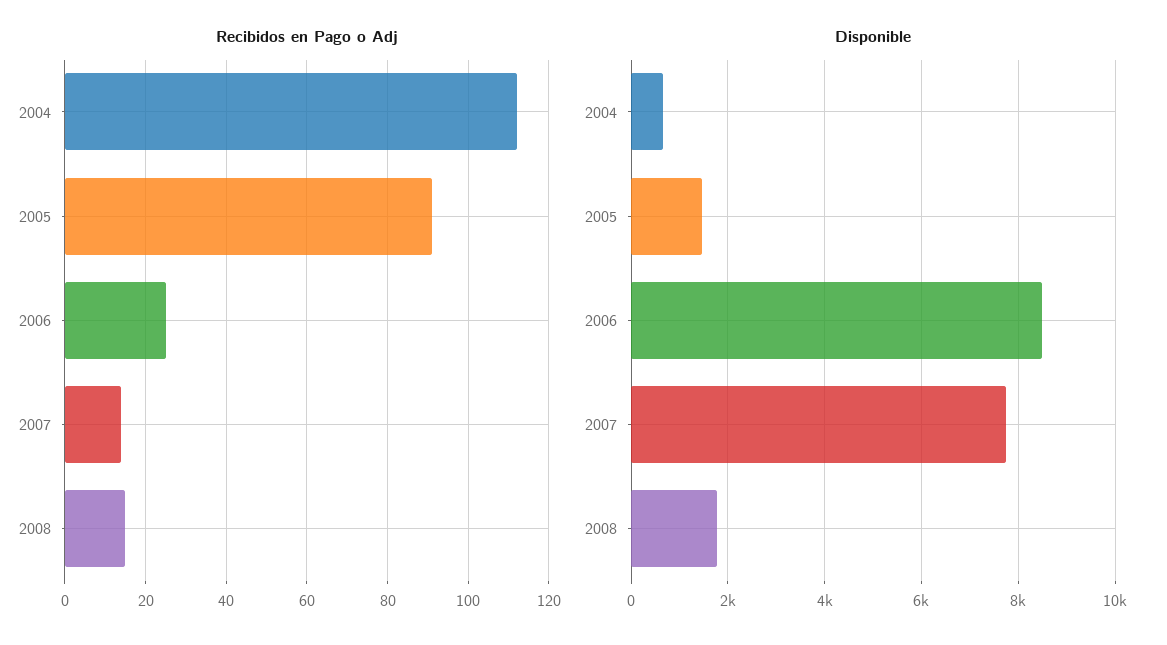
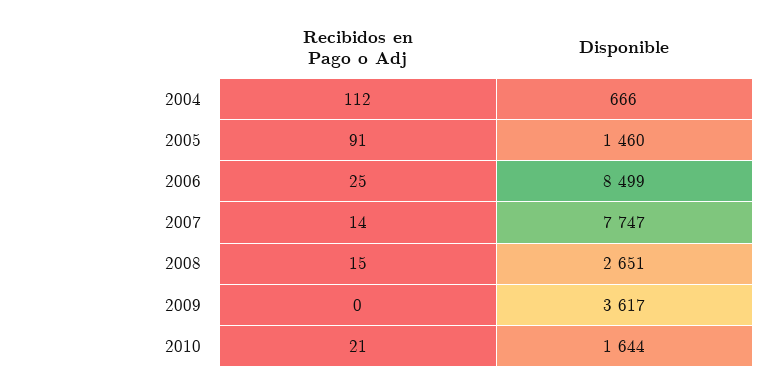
Disponible, 2008: 1800 -> 2651
Recibidos en Pago o Adj, 2009: none -> 0
Disponible, 2009: none -> 3617
Recibidos en Pago o Adj, 2010: none -> 21
Disponible, 2010: none -> 1644

